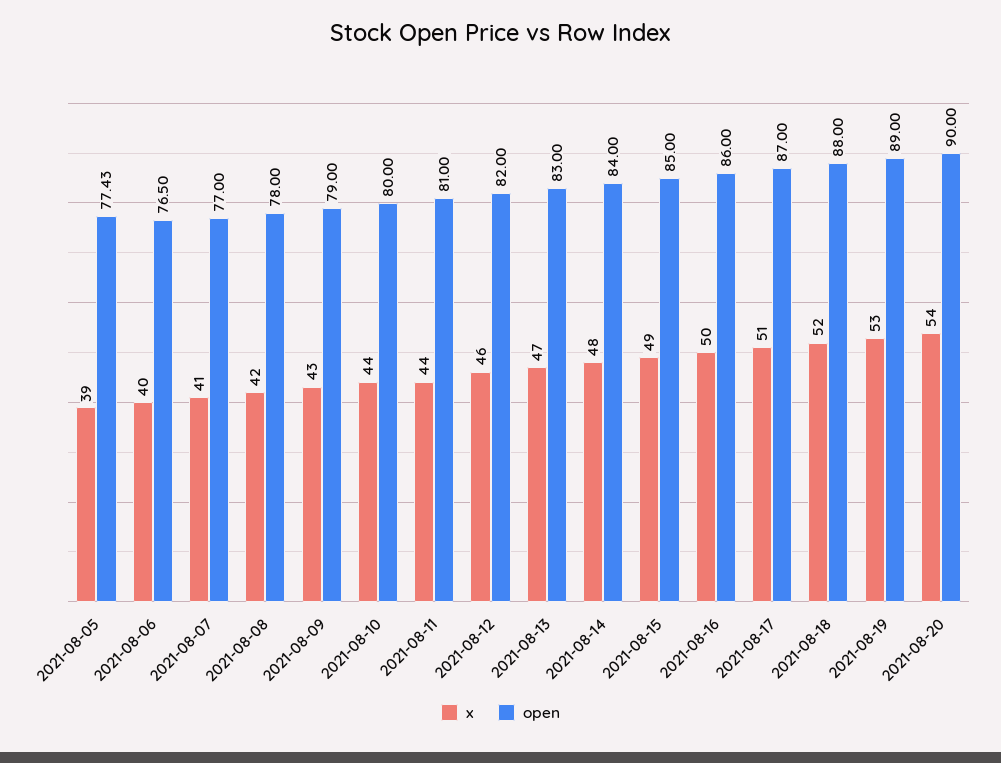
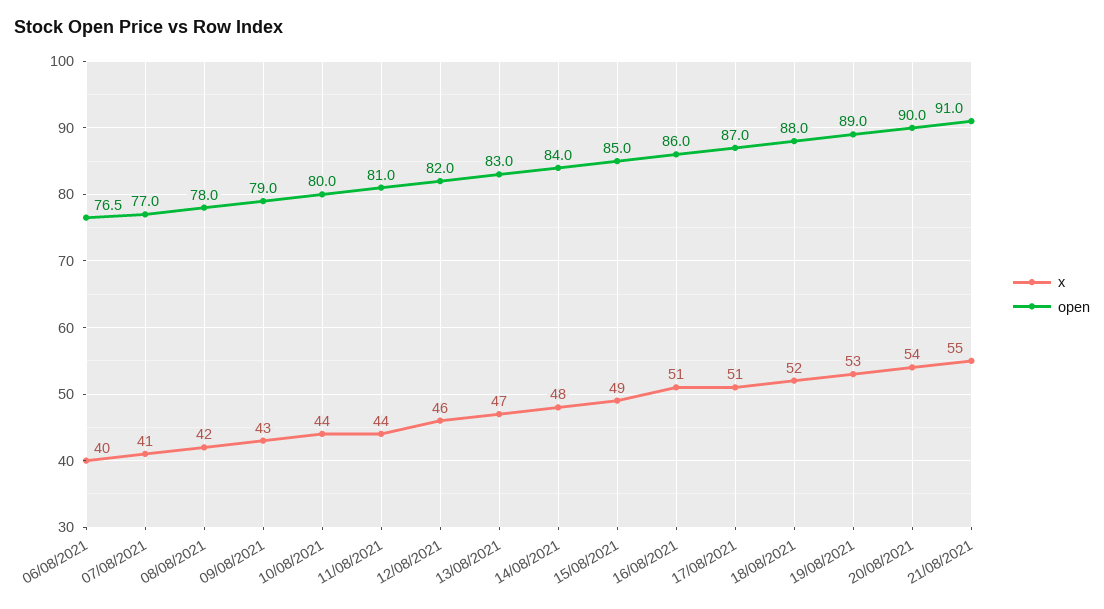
x, 2021-08-05: 39 -> none
open, 2021-08-05: 77.43 -> none
x, 2021-08-16: 50 -> 51
x, 21/08/2021: none -> 55
open, 21/08/2021: none -> 91

